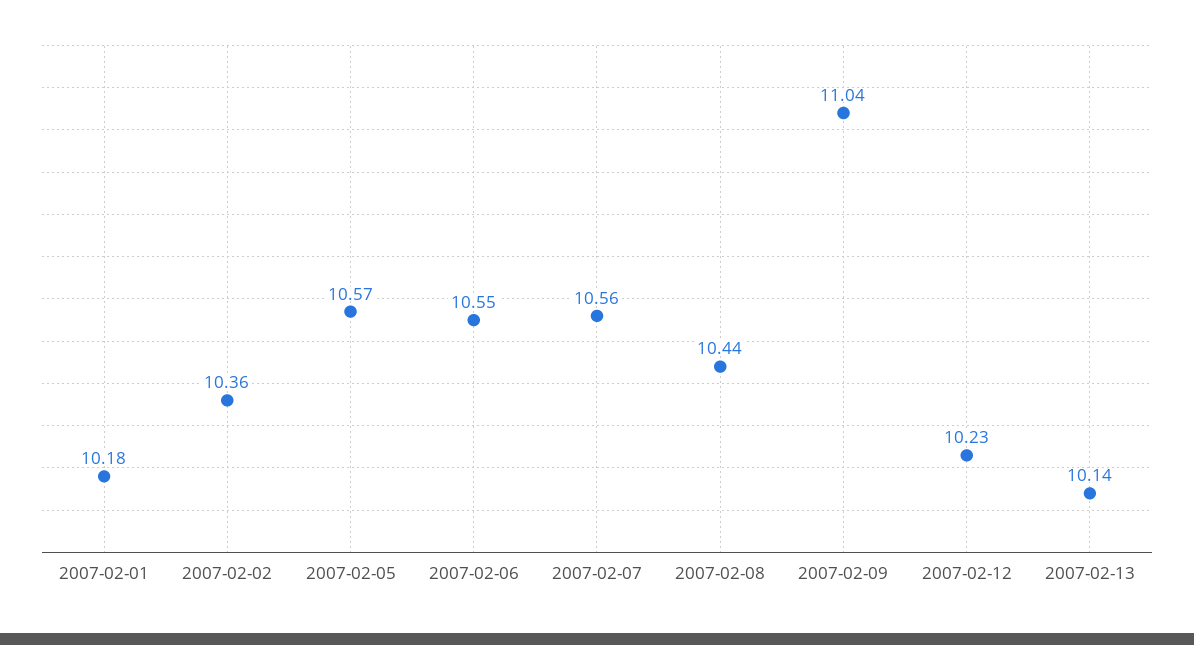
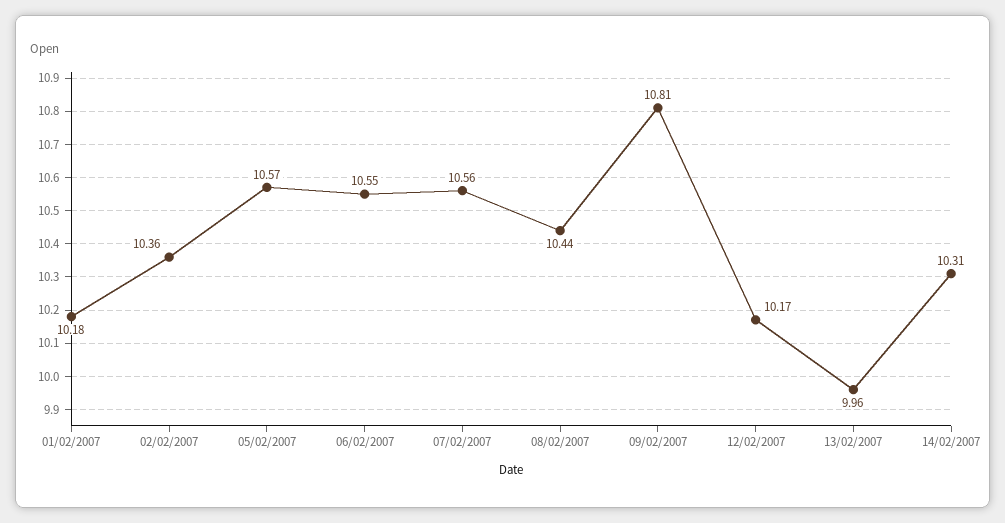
2007-02-09: 11.04 -> 10.81
2007-02-12: 10.23 -> 10.17
2007-02-13: 10.14 -> 9.96
14/02/2007: none -> 10.31

